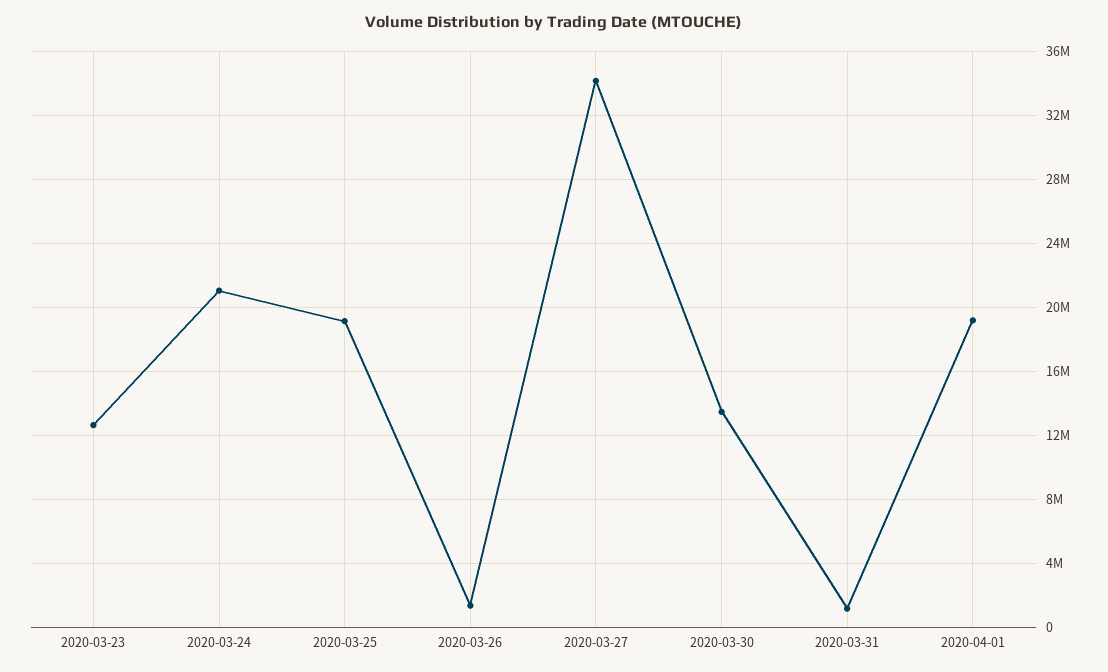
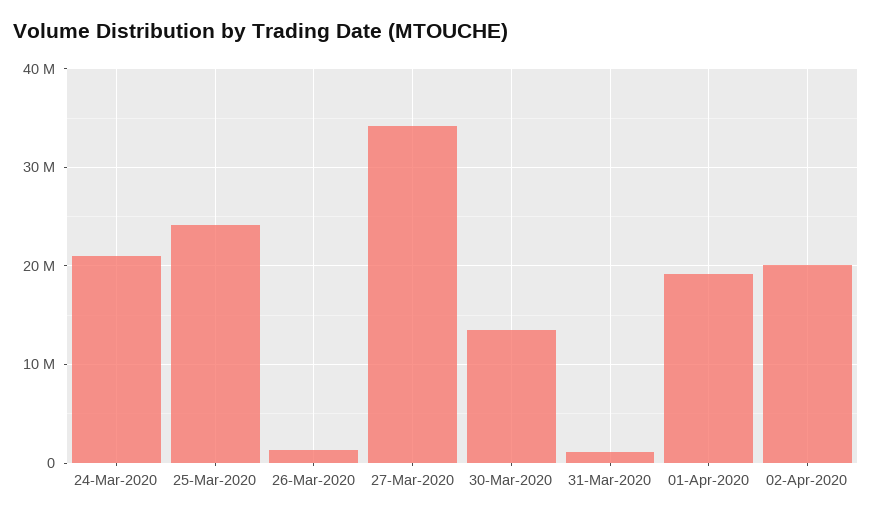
2020-03-23: 12500000 -> none
2020-03-25: 19000000 -> 24000000
02-Apr-2020: none -> 20000000

